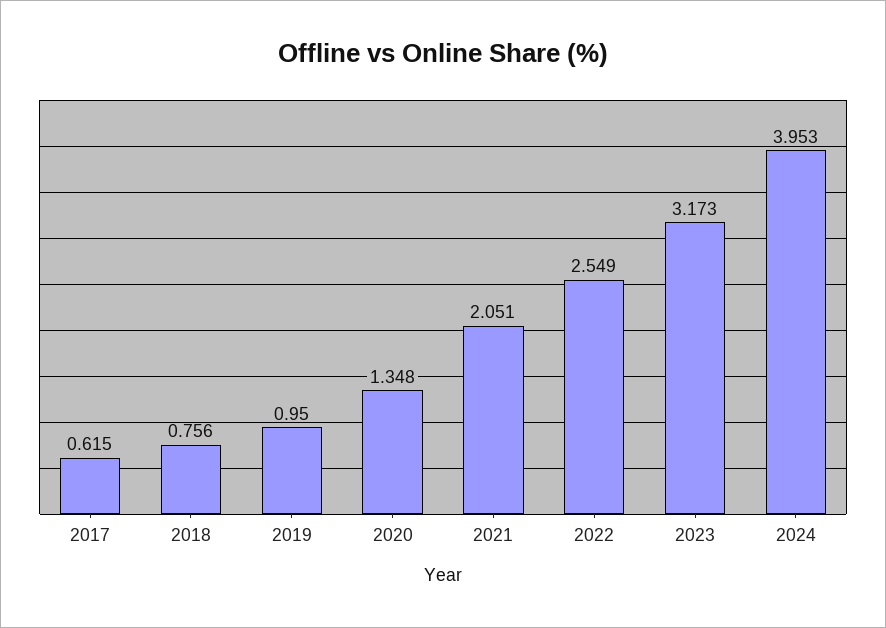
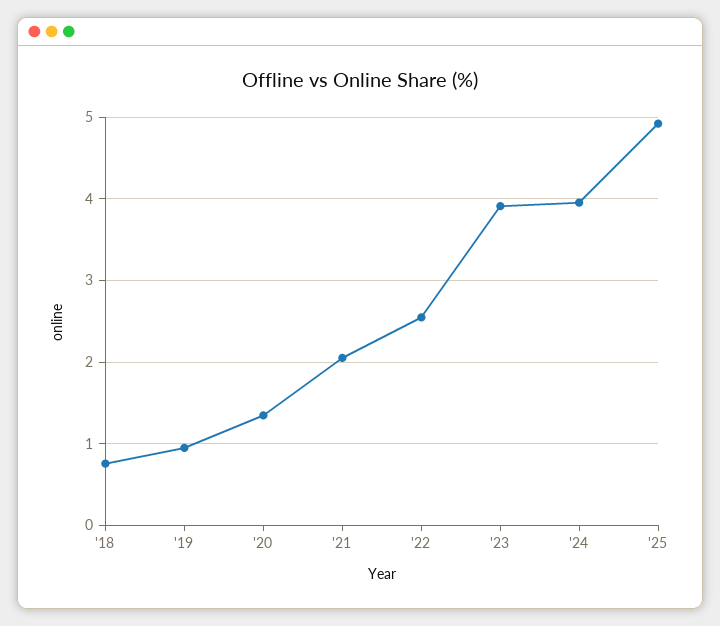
2017: 0.615 -> none
2023: 3.173 -> 3.9
'25: none -> 4.9

